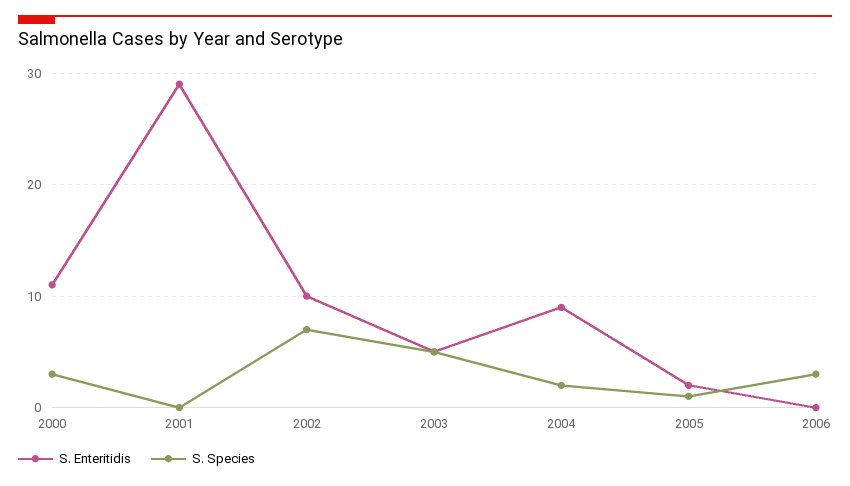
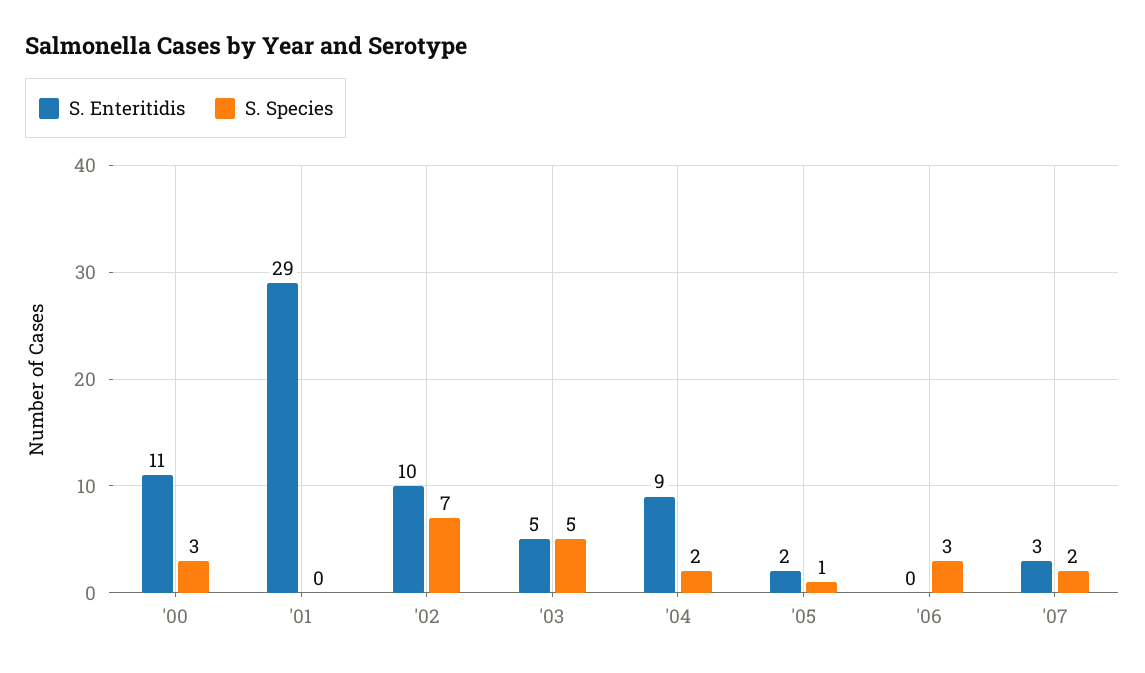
S. Enteritidis, '07: none -> 3
S. Species, '07: none -> 2

